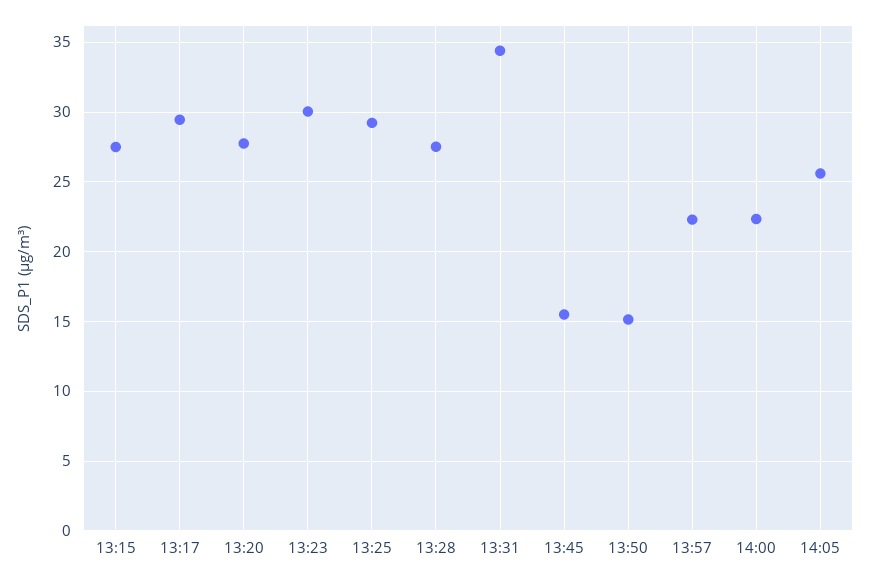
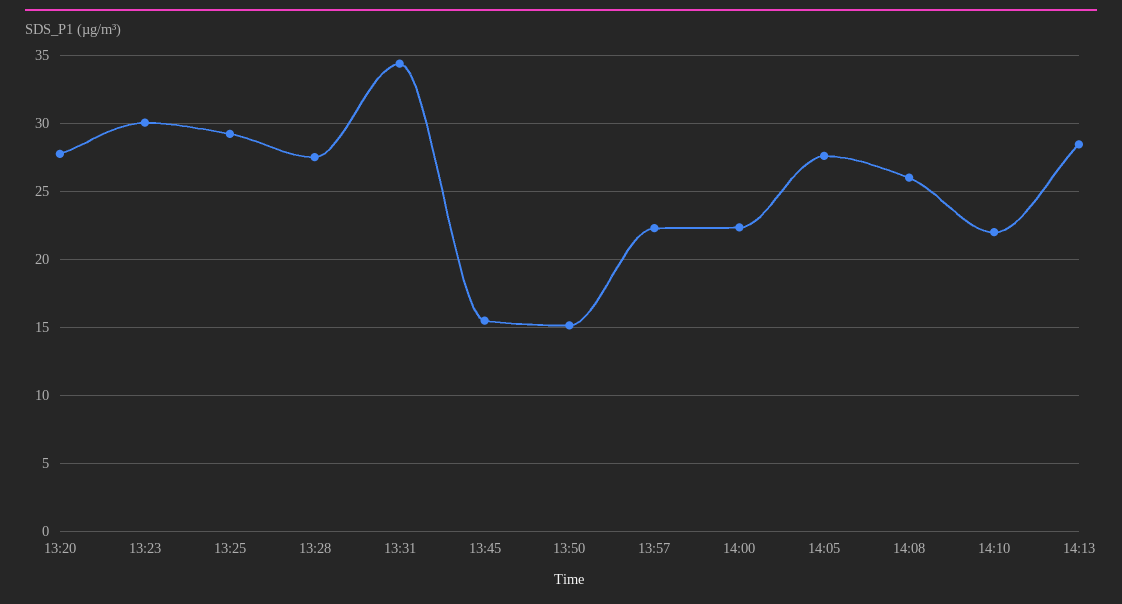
13:15: 27.5 -> none
13:17: 29.5 -> none
14:05: 25.5 -> 27.5
14:08: none -> 26
14:10: none -> 22
14:13: none -> 28.5

